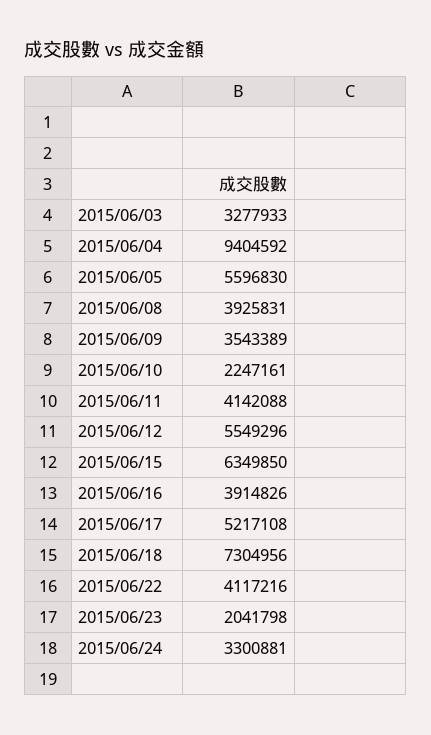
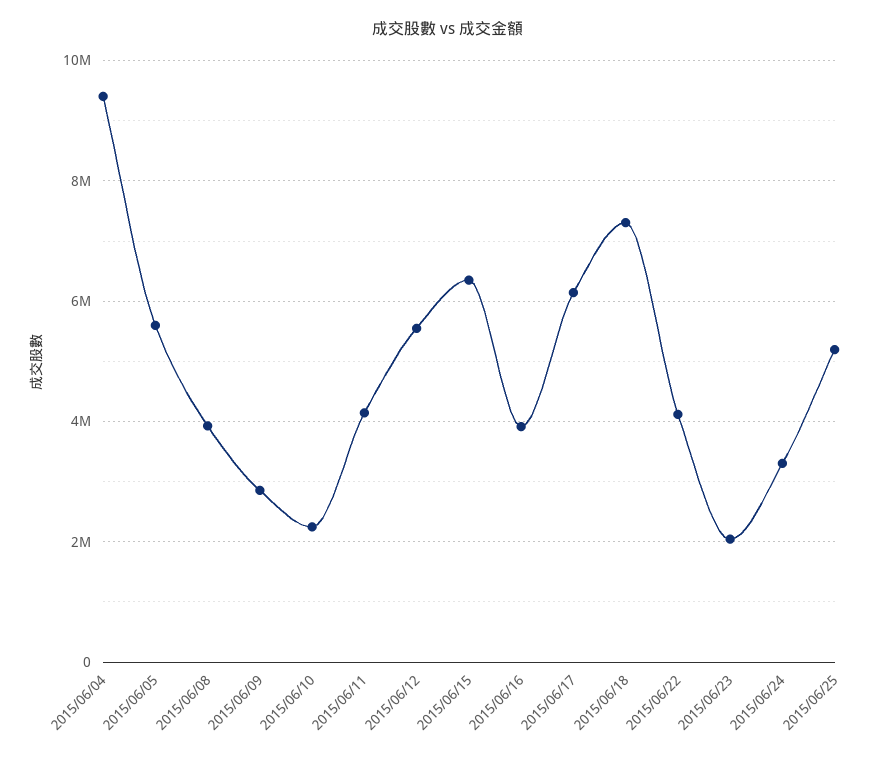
2015/06/03: 3277933 -> none
2015/06/09: 3543389 -> 2800000
2015/06/17: 5217108 -> 6200000
2015/06/25: none -> 5200000

